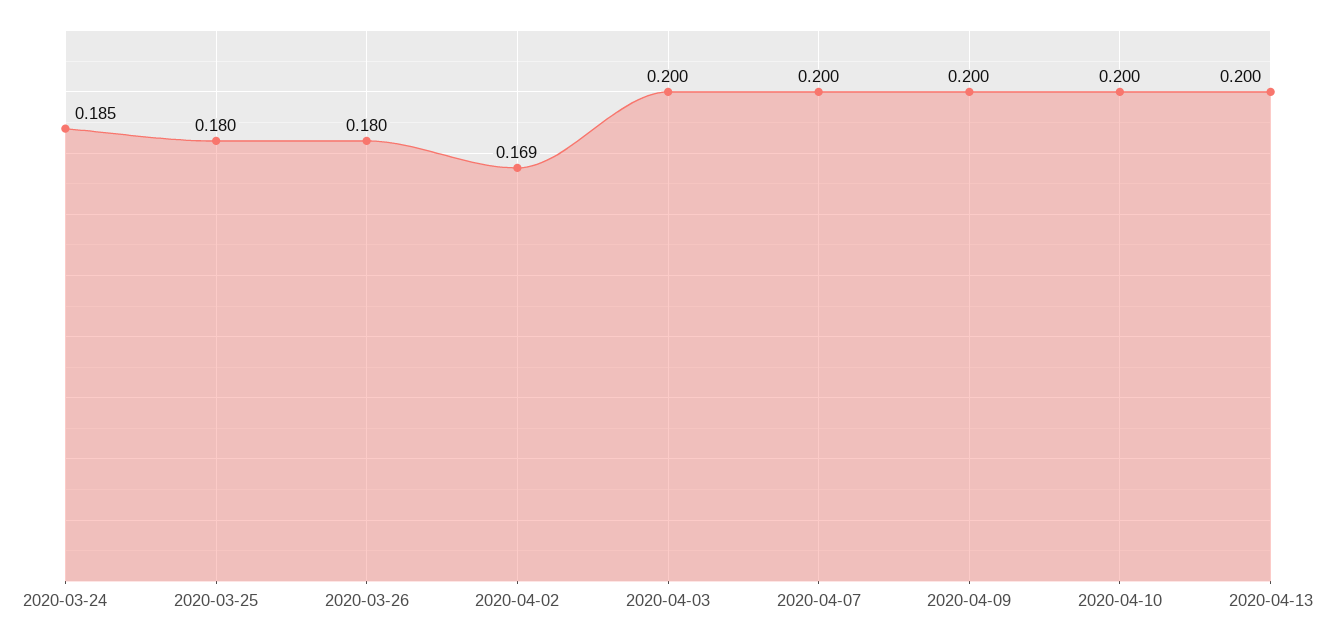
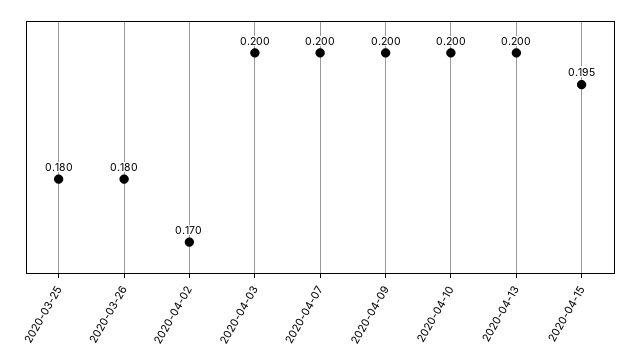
2020-03-24: 0.185 -> none
2020-04-02: 0.169 -> 0.17
2020-04-15: none -> 0.195

